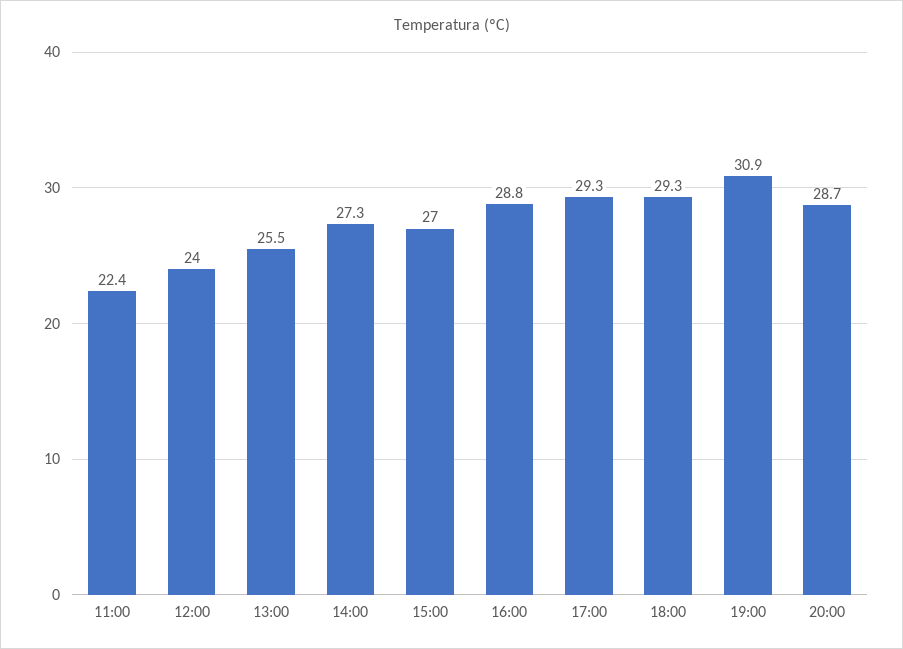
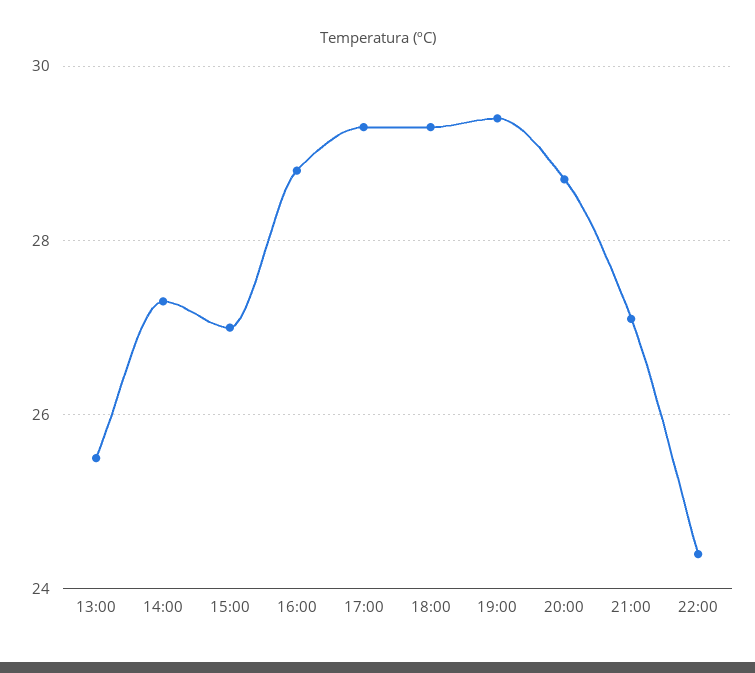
11:00: 22.4 -> none
12:00: 24 -> none
19:00: 30.9 -> 29.5
21:00: none -> 27
22:00: none -> 24.5

